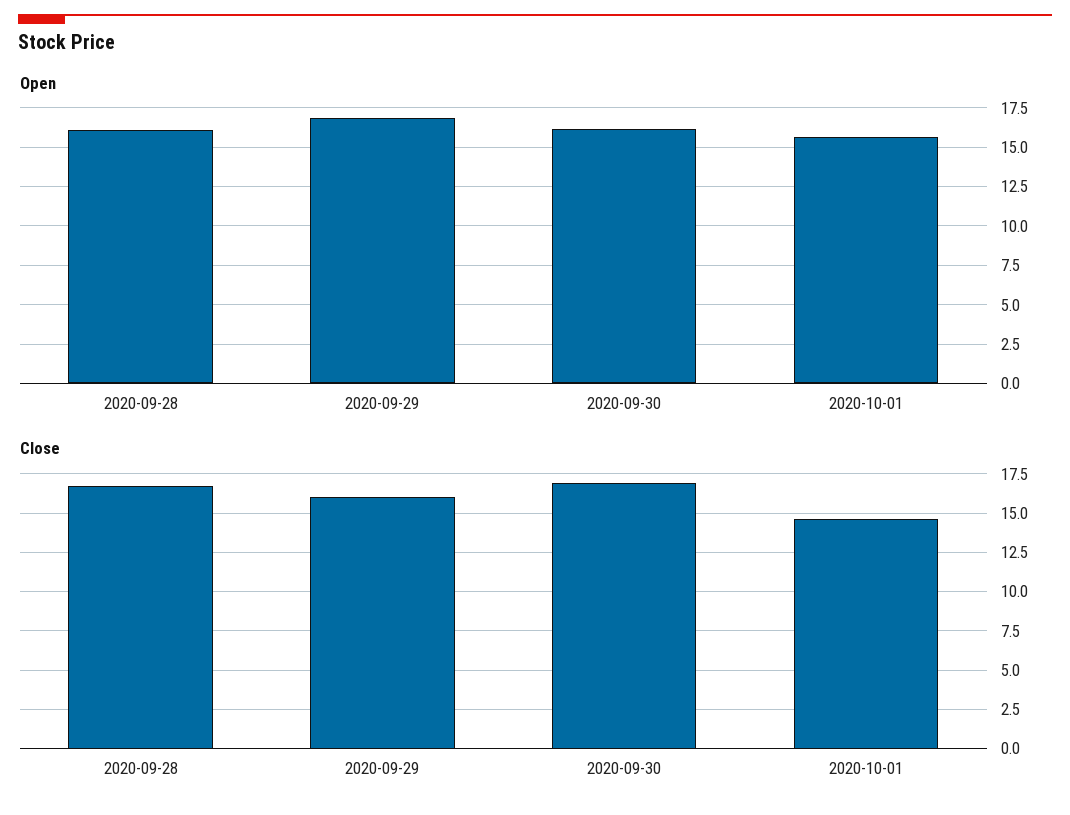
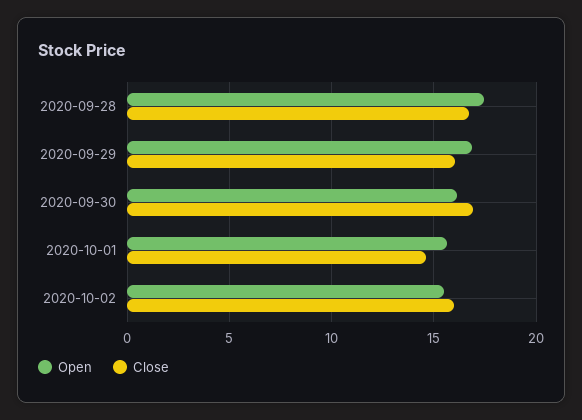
Open, 2020-09-28: 16 -> 17.5
Open, 2020-10-02: none -> 15.5
Close, 2020-10-02: none -> 16

